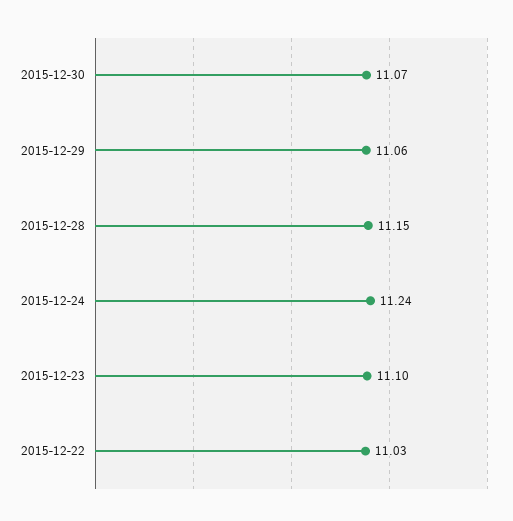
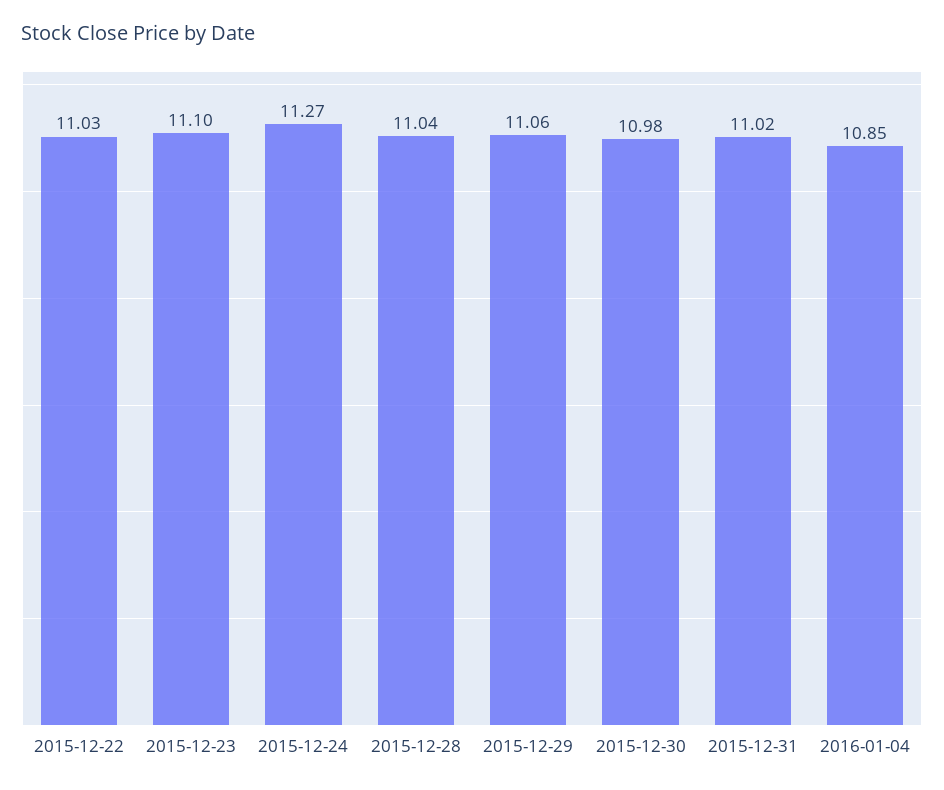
2015-12-30: 11.07 -> 10.98
2015-12-28: 11.15 -> 11.04
2015-12-24: 11.24 -> 11.27
2015-12-31: none -> 11.02
2016-01-04: none -> 10.85

